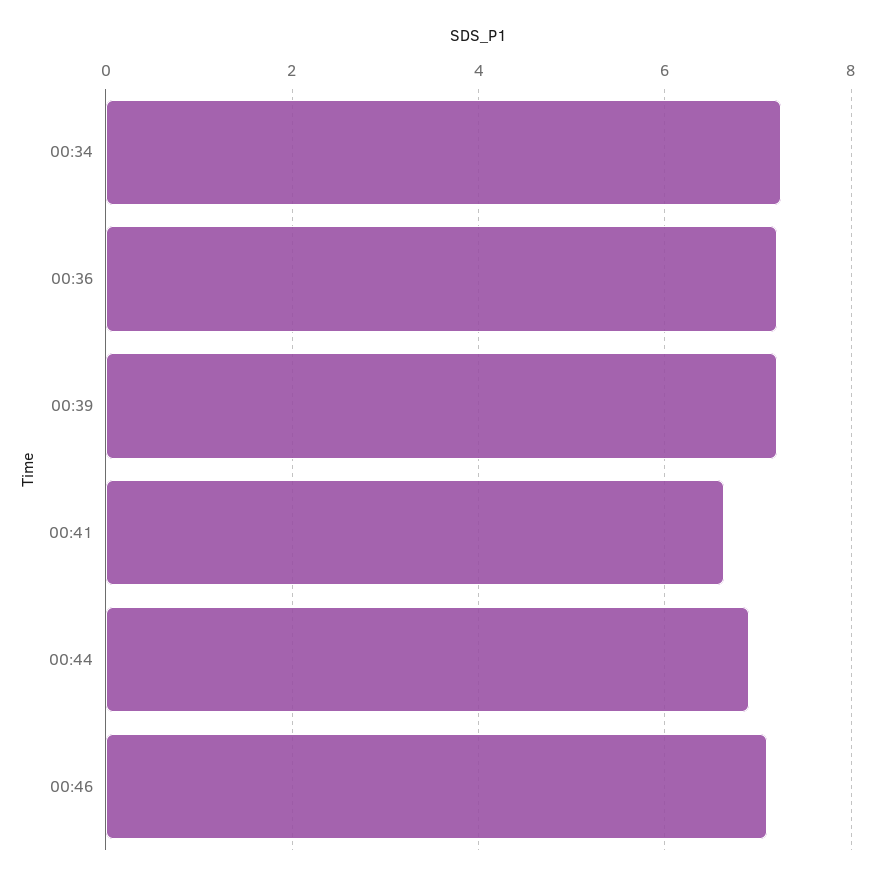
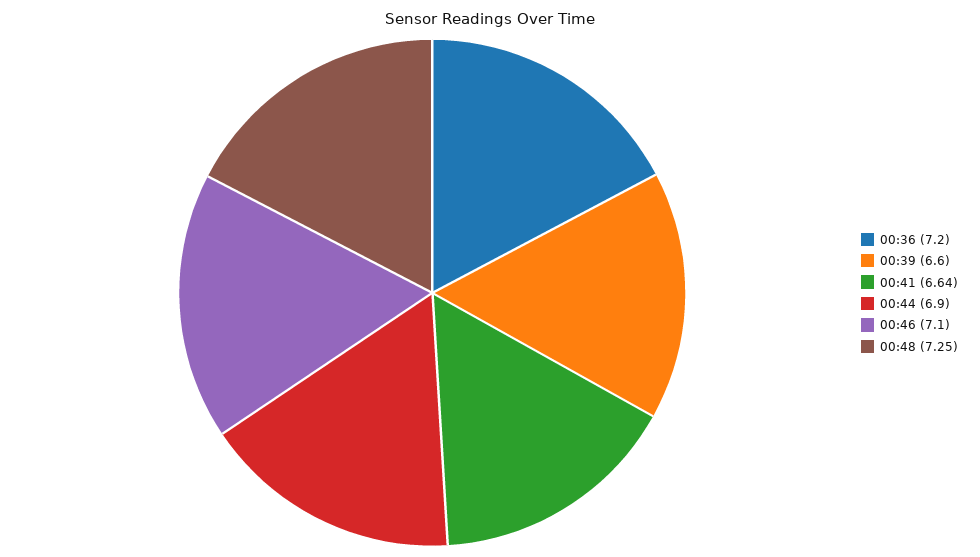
00:34: 7.2 -> none
00:39: 7.2 -> 6.6
00:48: none -> 7.25

